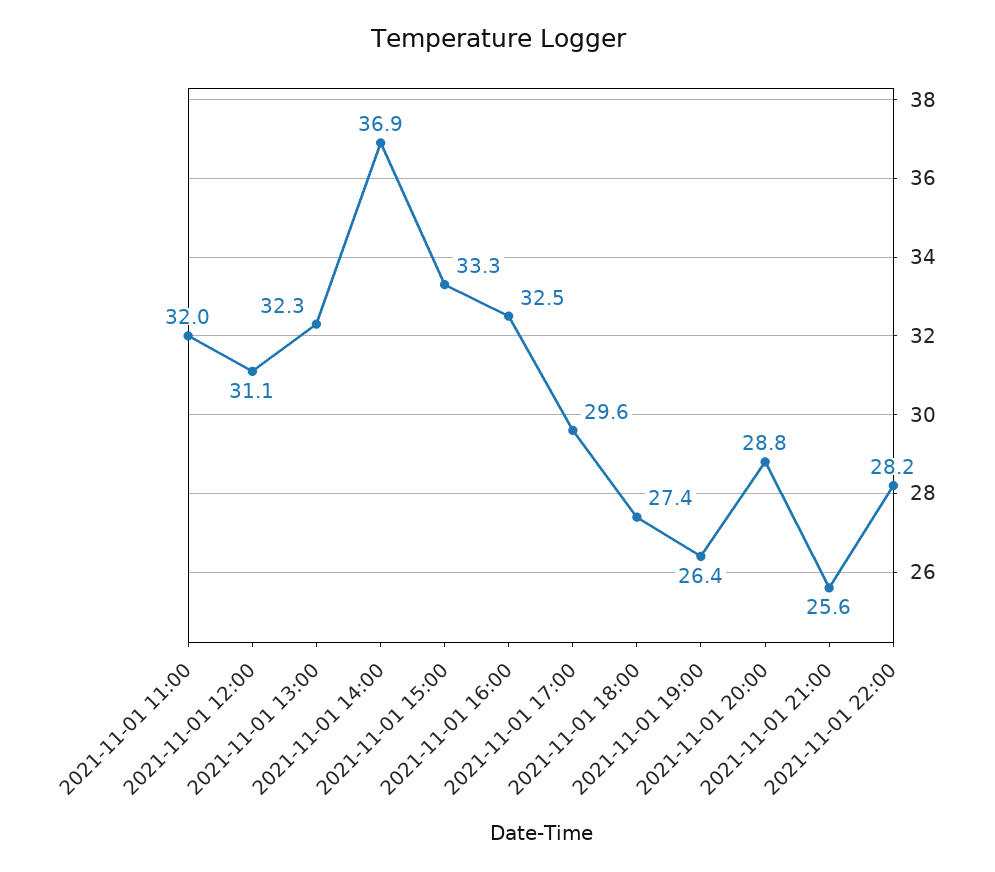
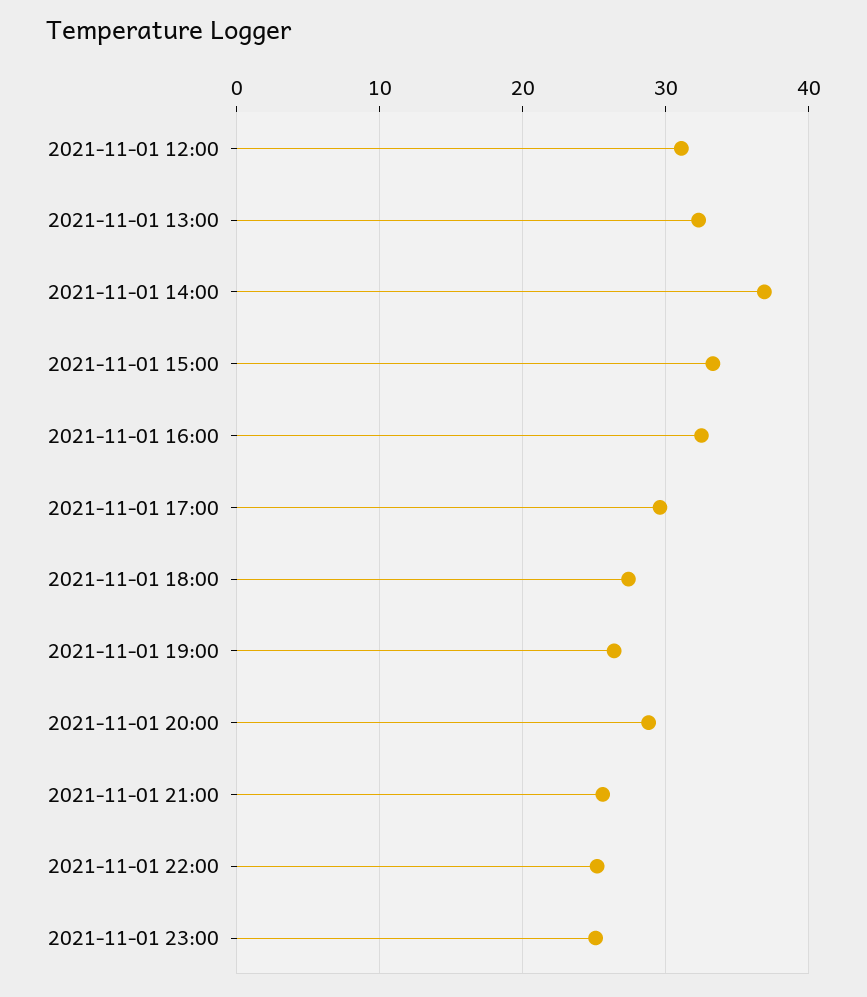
2021-11-01 11:00: 32 -> none
2021-11-01 22:00: 28.2 -> 25
2021-11-01 23:00: none -> 25

